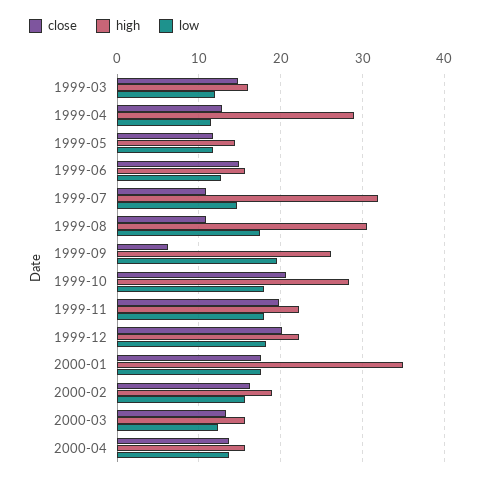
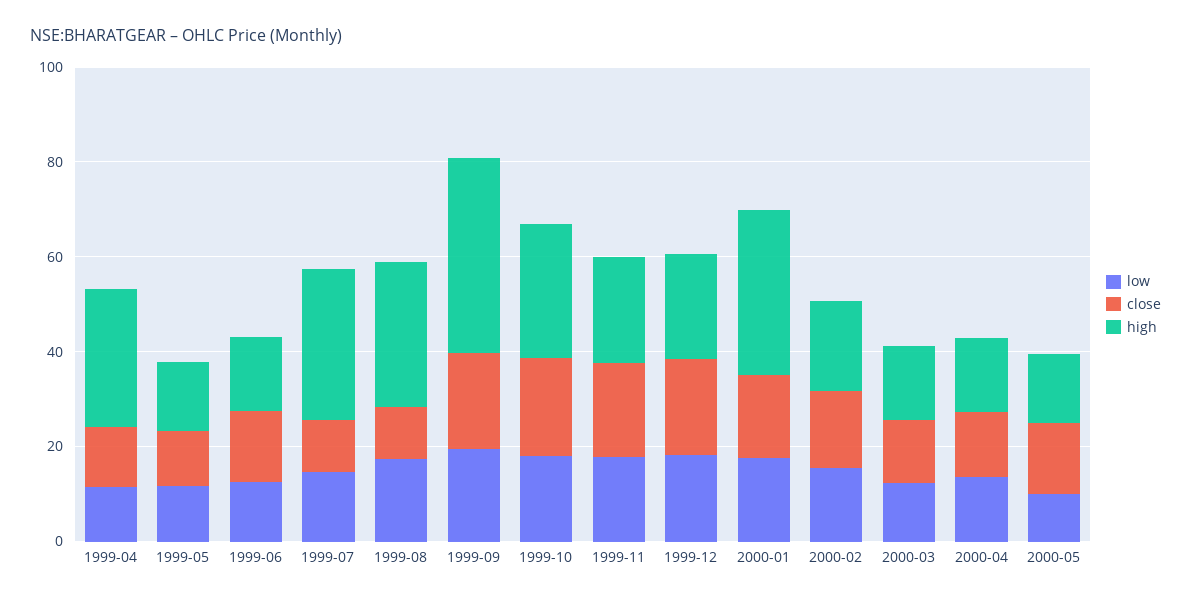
close, 1999-03: 15 -> none
high, 1999-03: 16 -> none
low, 1999-03: 12 -> none
close, 1999-09: 6 -> 20
high, 1999-09: 26 -> 40
low, 2000-05: none -> 10
close, 2000-05: none -> 15
high, 2000-05: none -> 15

